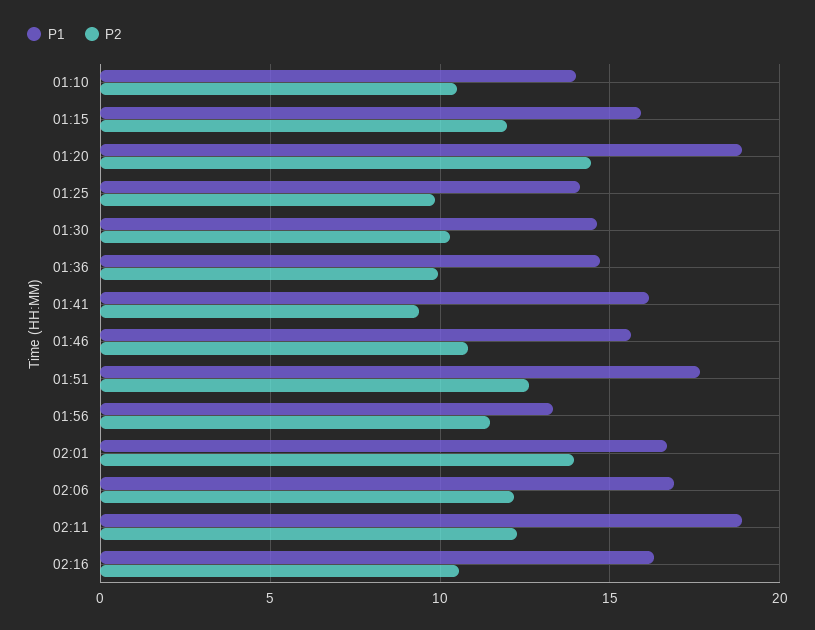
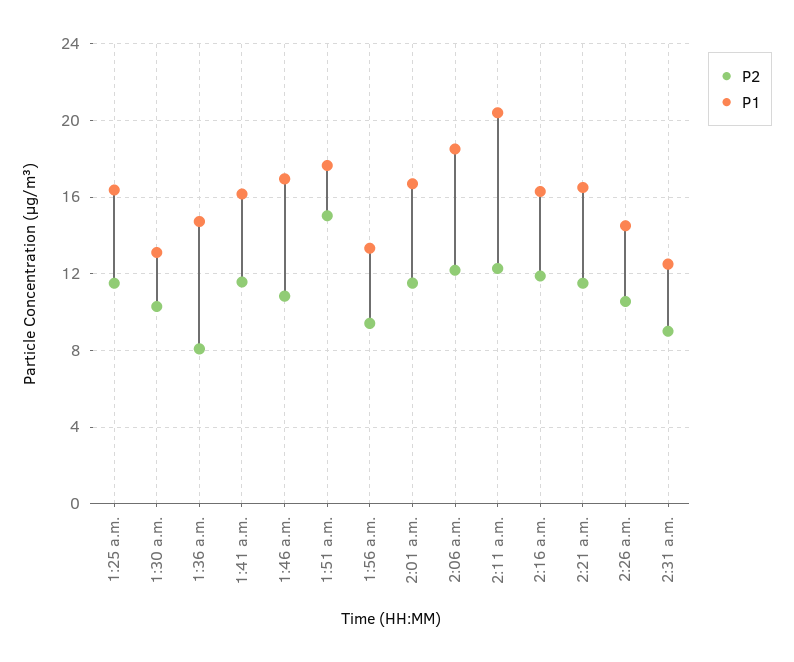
P1, 01:10: 14 -> none
P2, 01:10: 10.5 -> none
P1, 01:15: 16 -> none
P2, 01:15: 12 -> none
P1, 01:20: 19 -> none
P2, 01:20: 14.5 -> none
P1, 01:25: 14 -> 16.5
P2, 01:25: 10 -> 11.5
P1, 01:30: 14.5 -> 13
P2, 01:36: 10 -> 8
P2, 01:41: 9.5 -> 11.5
P1, 01:46: 15.5 -> 17
P2, 01:51: 12.5 -> 15
P2, 01:56: 11.5 -> 9.5
P2, 02:01: 14 -> 11.5
P1, 02:06: 17 -> 18.5
P1, 02:11: 19 -> 20.5
P2, 02:16: 10.5 -> 12
P2, 2:21 a.m.: none -> 11.5
P1, 2:21 a.m.: none -> 16.5
P2, 2:26 a.m.: none -> 10.5
P1, 2:26 a.m.: none -> 14.5
P2, 2:31 a.m.: none -> 9
P1, 2:31 a.m.: none -> 12.5

